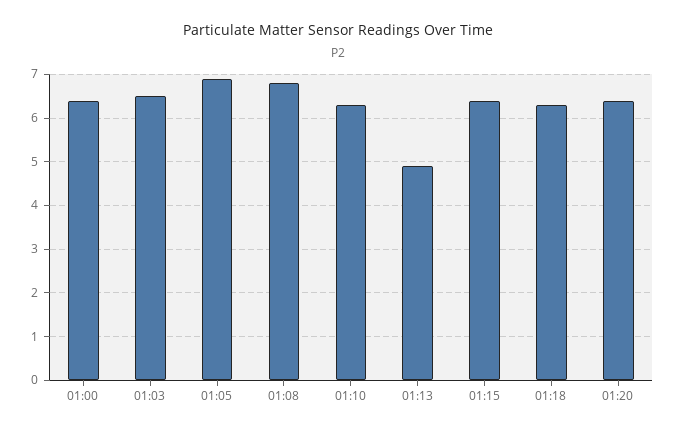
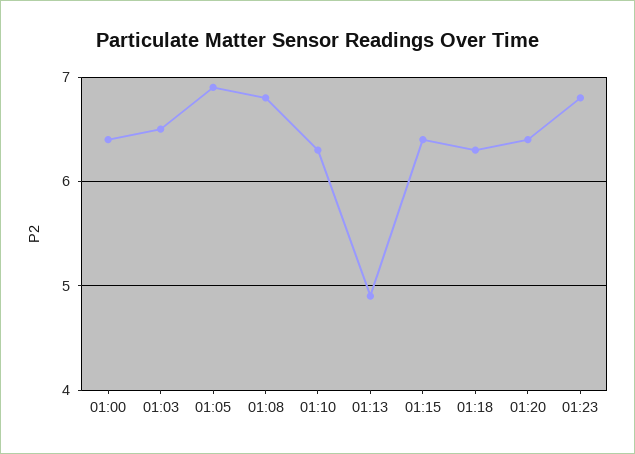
01:23: none -> 6.8

